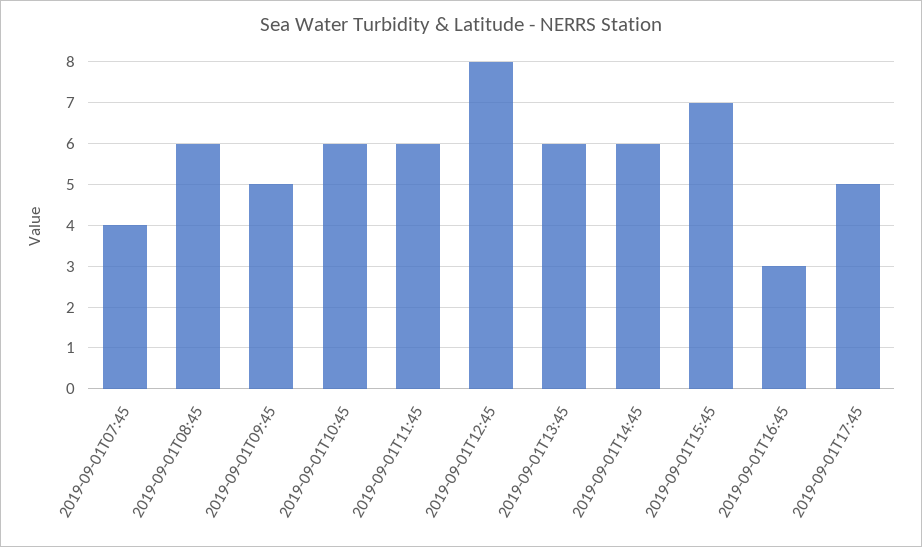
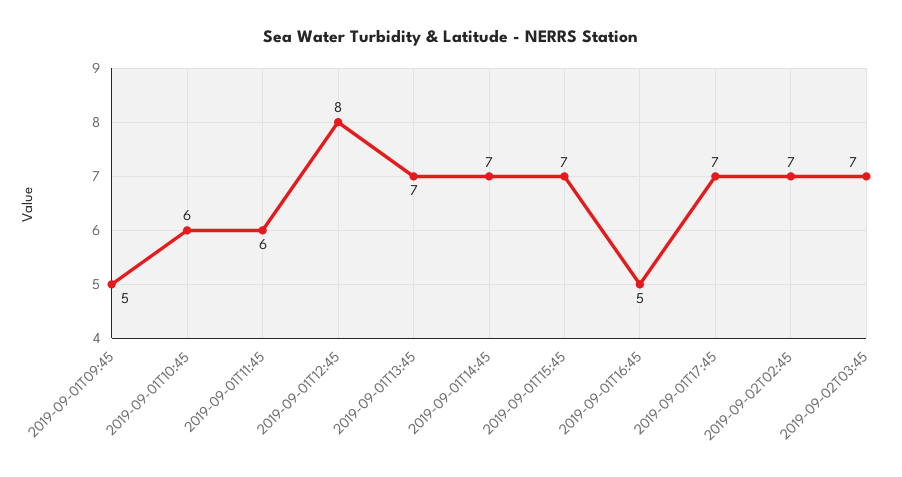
2019-09-01T07:45: 4 -> none
2019-09-01T08:45: 6 -> none
2019-09-01T13:45: 6 -> 7
2019-09-01T14:45: 6 -> 7
2019-09-01T16:45: 3 -> 5
2019-09-01T17:45: 5 -> 7
2019-09-02T02:45: none -> 7
2019-09-02T03:45: none -> 7

